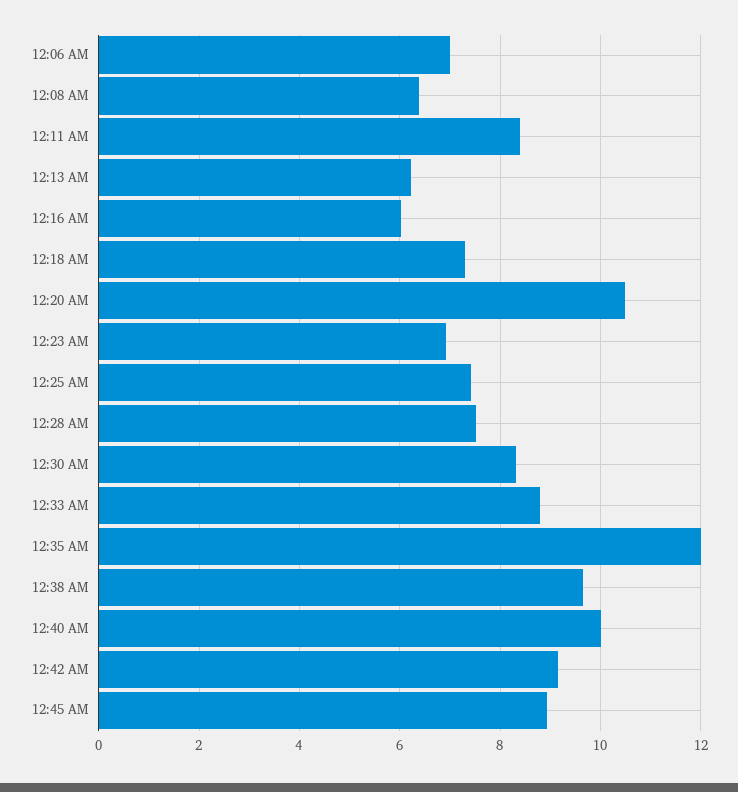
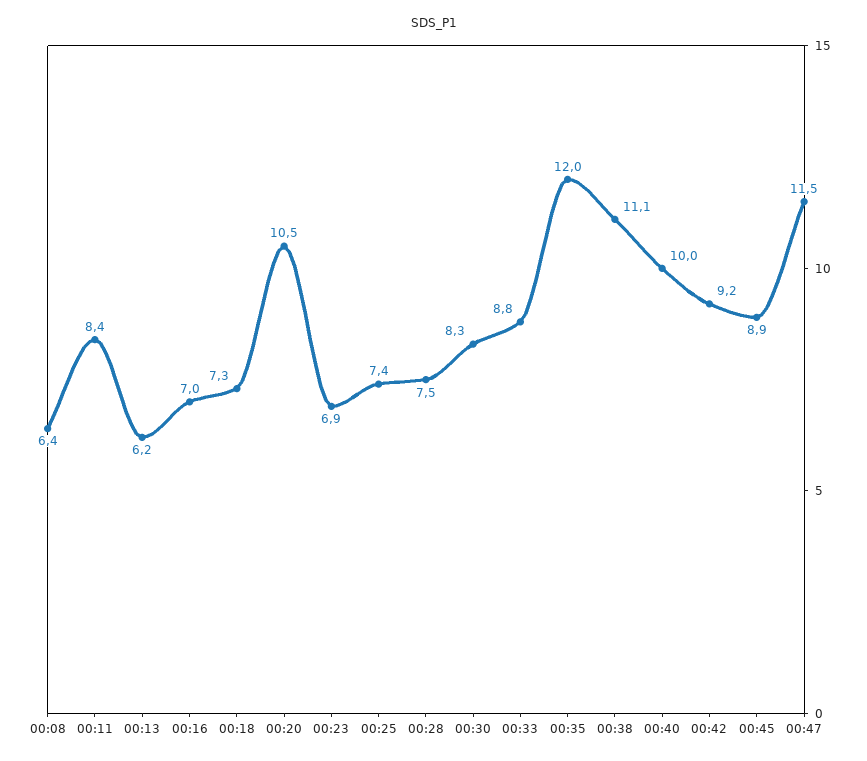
12:06 AM: 7 -> none
12:16 AM: 6 -> 7
12:38 AM: 9.6 -> 11.1
00:47: none -> 11.5

